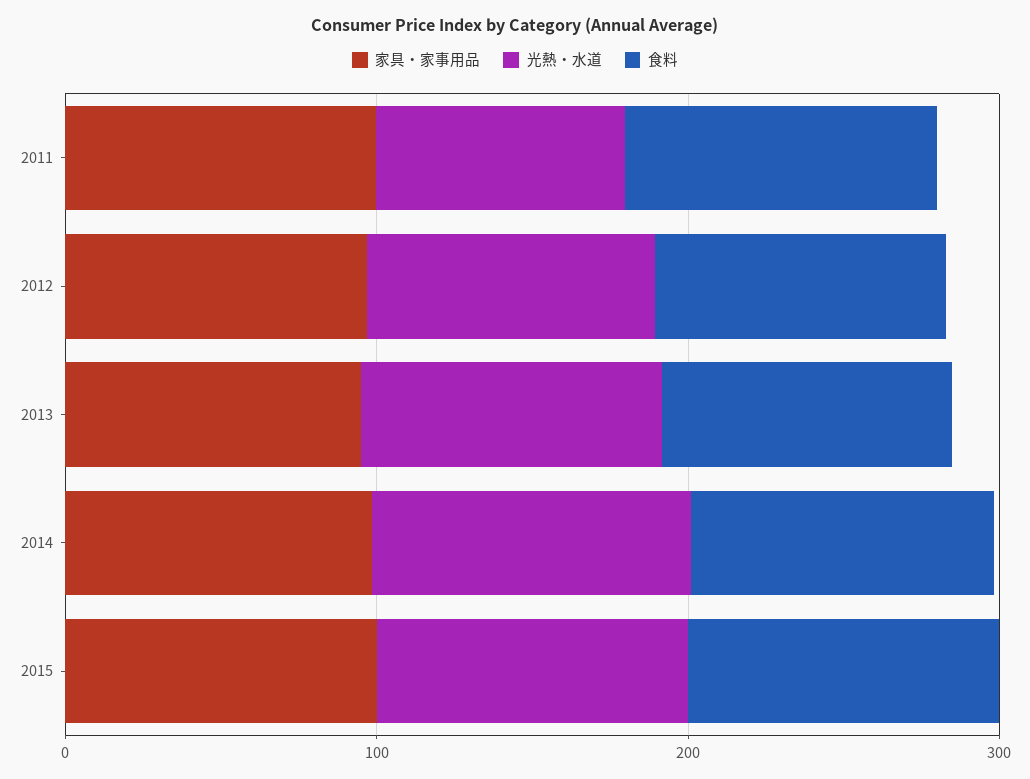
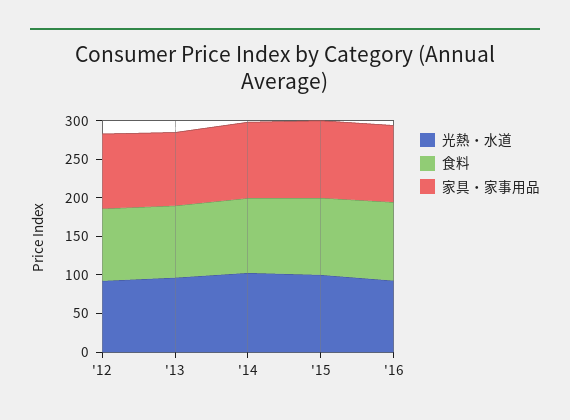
家具・家事用品, 2011: 100 -> none
光熱・水道, 2011: 80 -> none
食料, 2011: 100 -> none
光熱・水道, '16: none -> 100
食料, '16: none -> 100
家具・家事用品, '16: none -> 100

